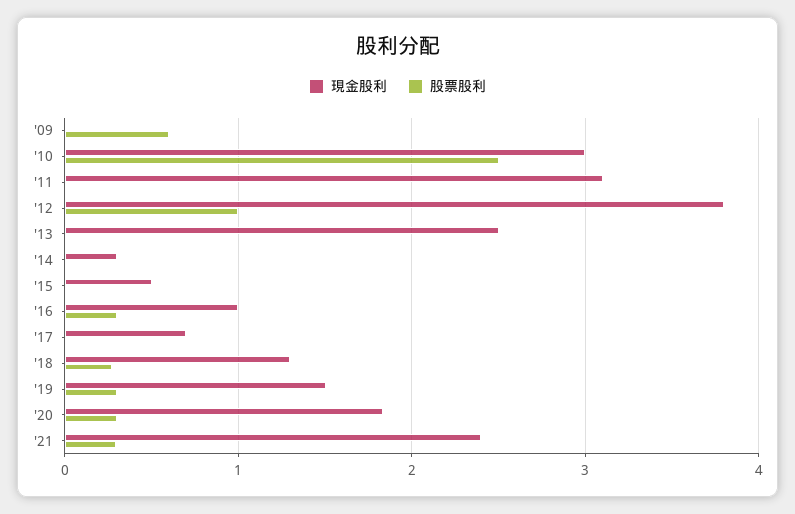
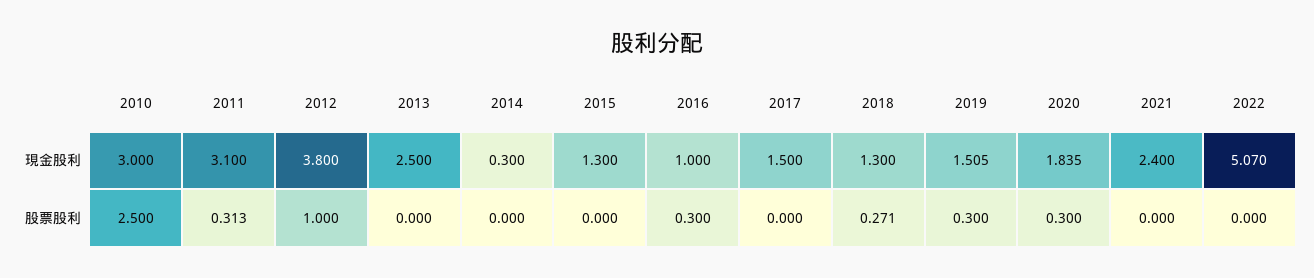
現金股利, '09: 0 -> none
股票股利, '09: 0.6 -> none
股票股利, '11: 0 -> 0.313
現金股利, '15: 0.5 -> 1.3
現金股利, '17: 0.7 -> 1.5
股票股利, '21: 0.3 -> 0
現金股利, 2022: none -> 5.07
股票股利, 2022: none -> 0

